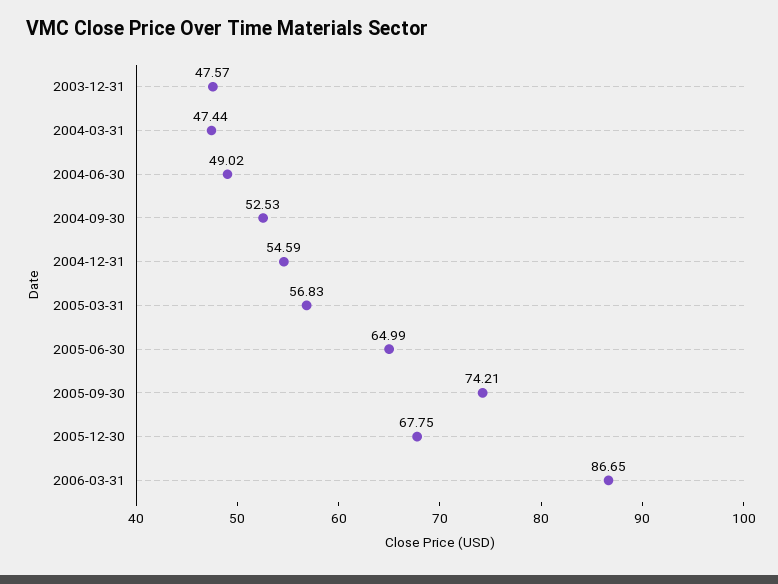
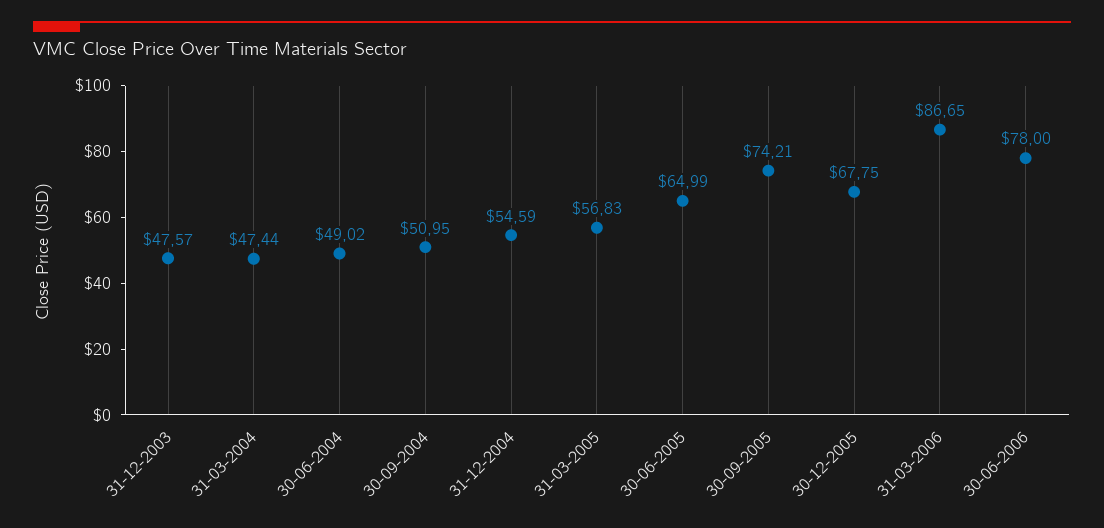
2004-09-30: 52.53 -> 50.95
30-06-2006: none -> 78

